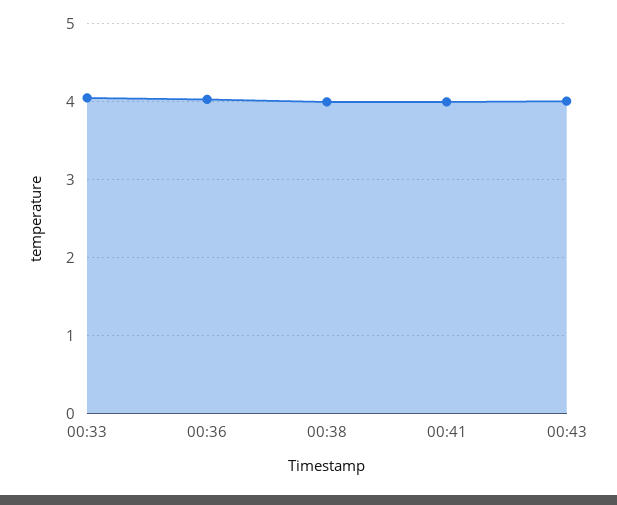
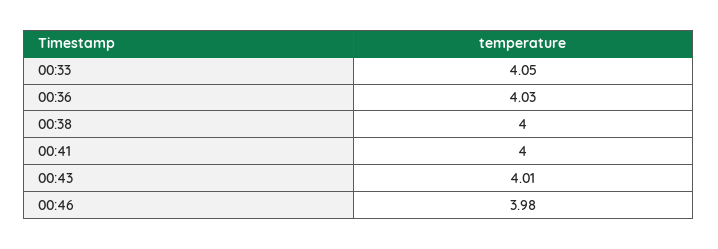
00:46: none -> 3.98

